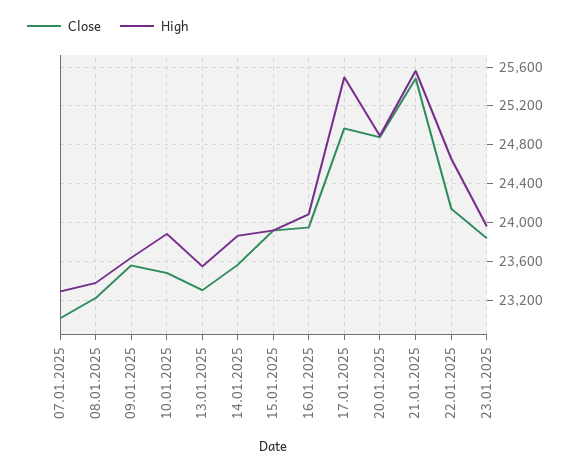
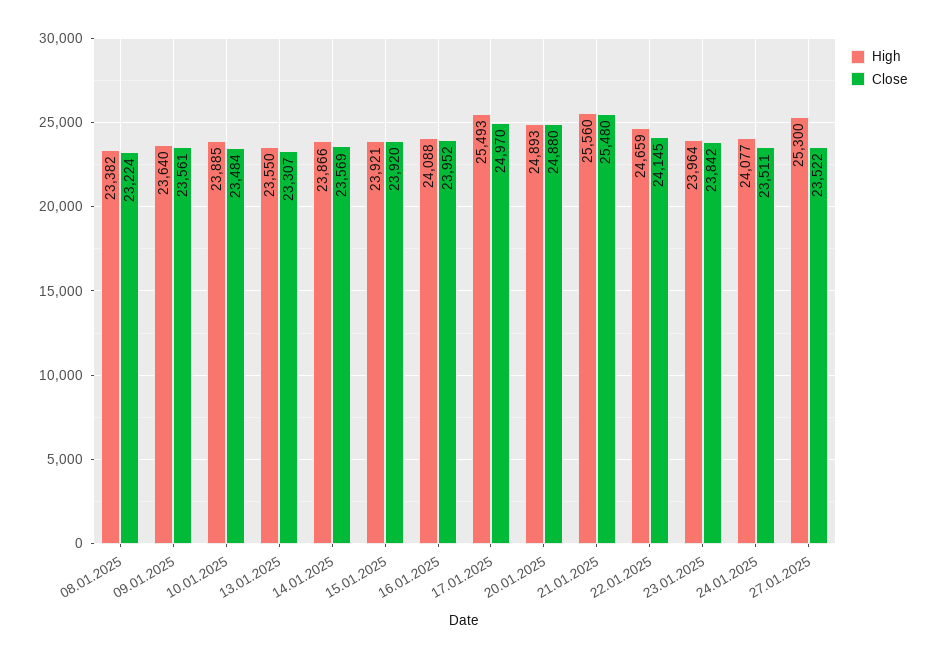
Close, 07.01.2025: 23000 -> none
High, 07.01.2025: 23300 -> none
High, 24.01.2025: none -> 24077
Close, 24.01.2025: none -> 23511
High, 27.01.2025: none -> 25300
Close, 27.01.2025: none -> 23522

